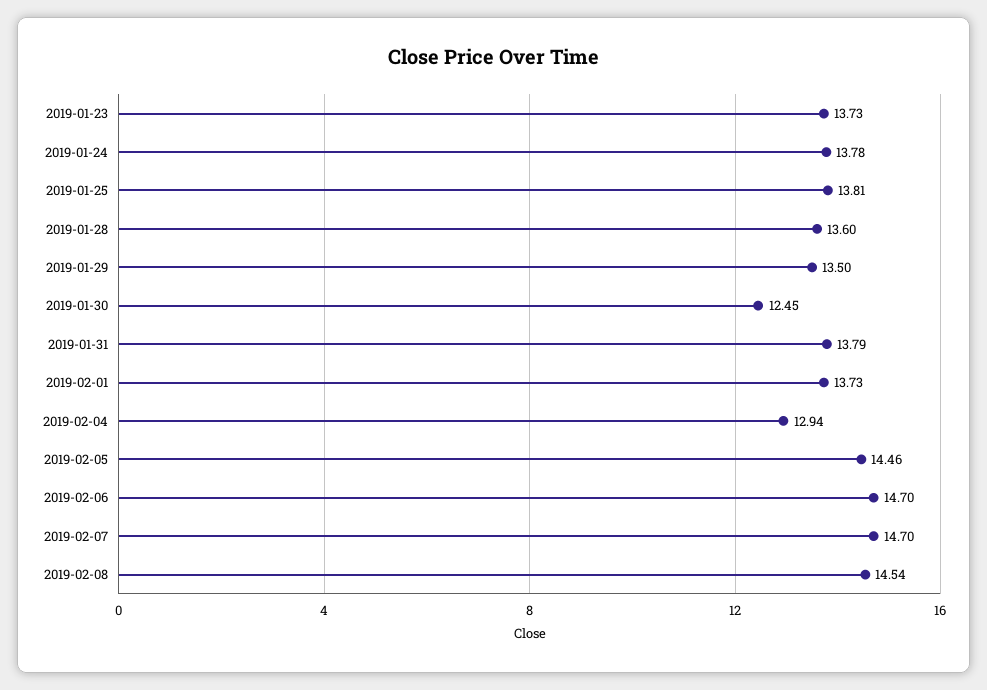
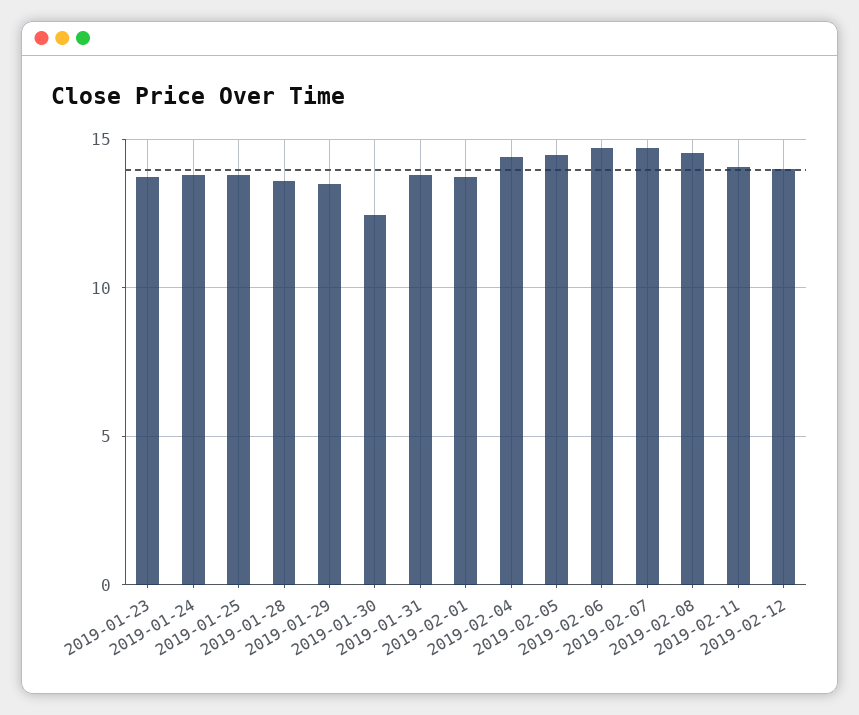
2019-02-04: 12.94 -> 14.5
2019-02-11: none -> 14
2019-02-12: none -> 14

